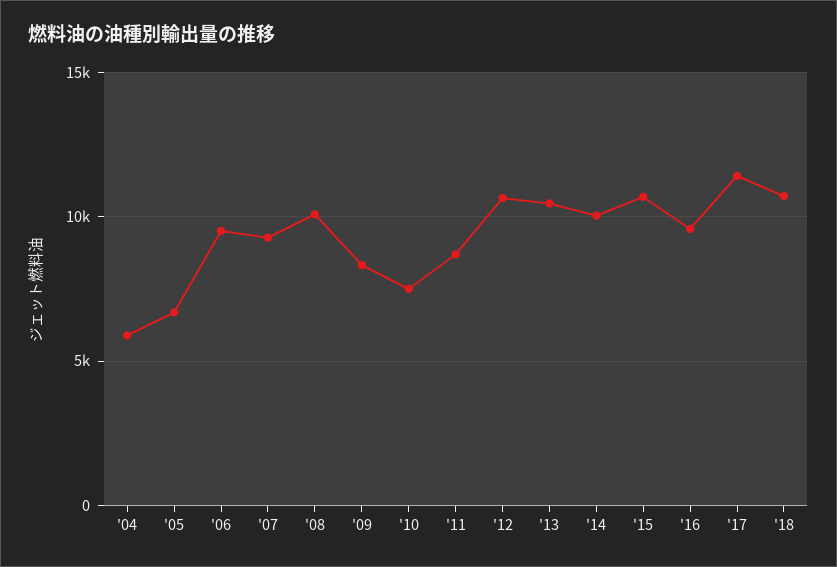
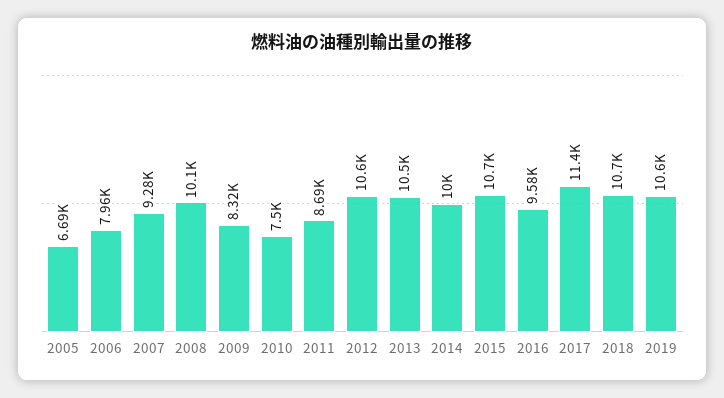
'04: 6000 -> none
'06: 9500 -> 7960
2019: none -> 10600

